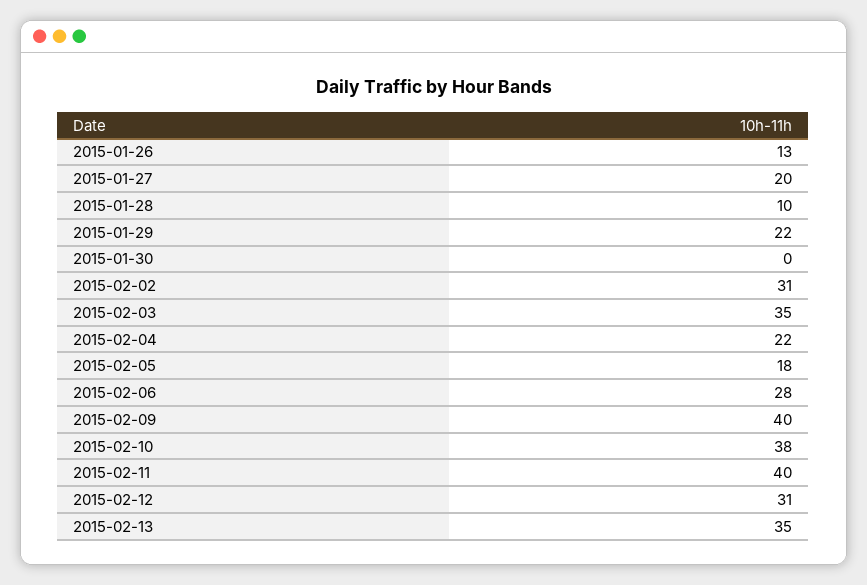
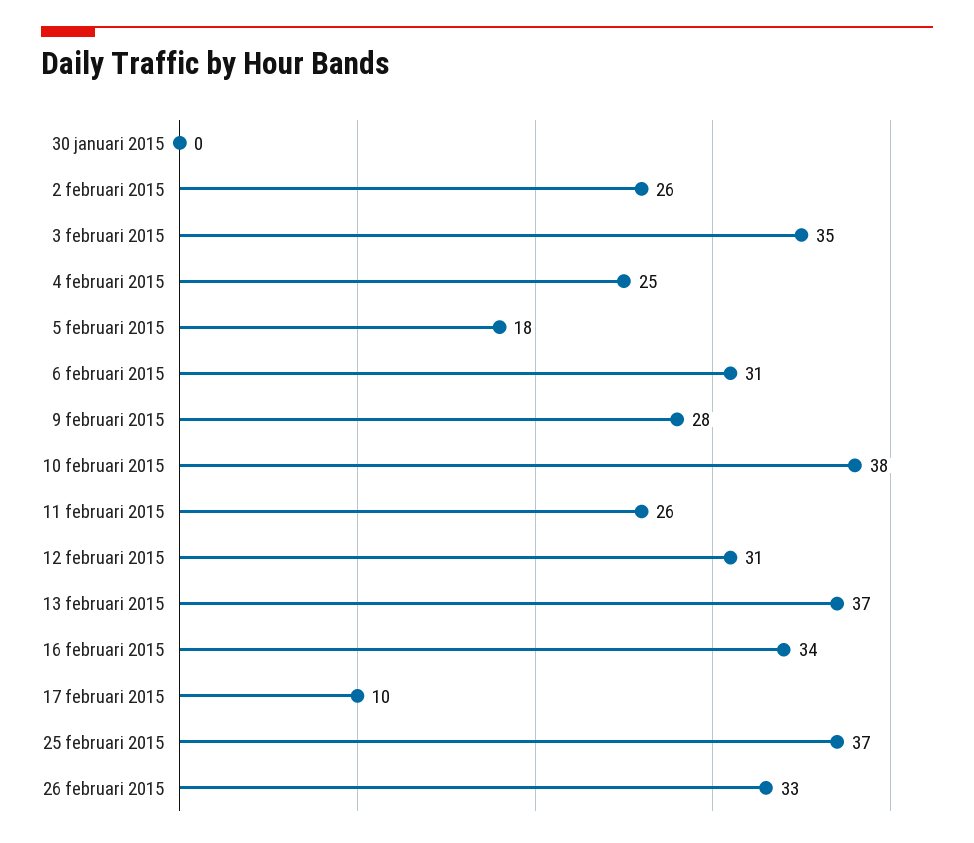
2015-01-26: 13 -> none
2015-01-27: 20 -> none
2015-01-28: 10 -> none
2015-01-29: 22 -> none
2015-02-02: 31 -> 26
2015-02-04: 22 -> 25
2015-02-06: 28 -> 31
2015-02-09: 40 -> 28
2015-02-11: 40 -> 26
2015-02-13: 35 -> 37
16 februari 2015: none -> 34
17 februari 2015: none -> 10
25 februari 2015: none -> 37
26 februari 2015: none -> 33

